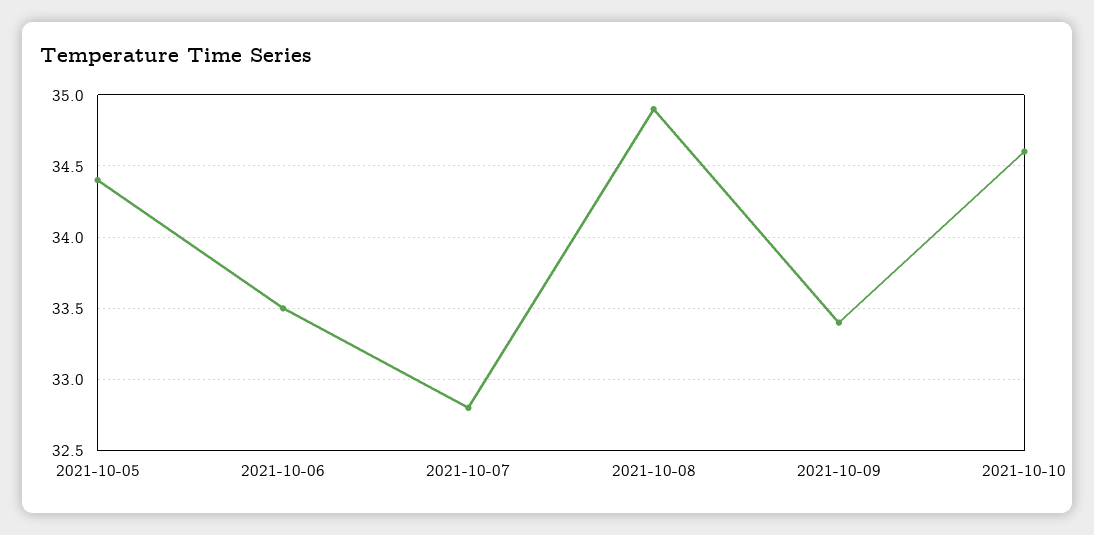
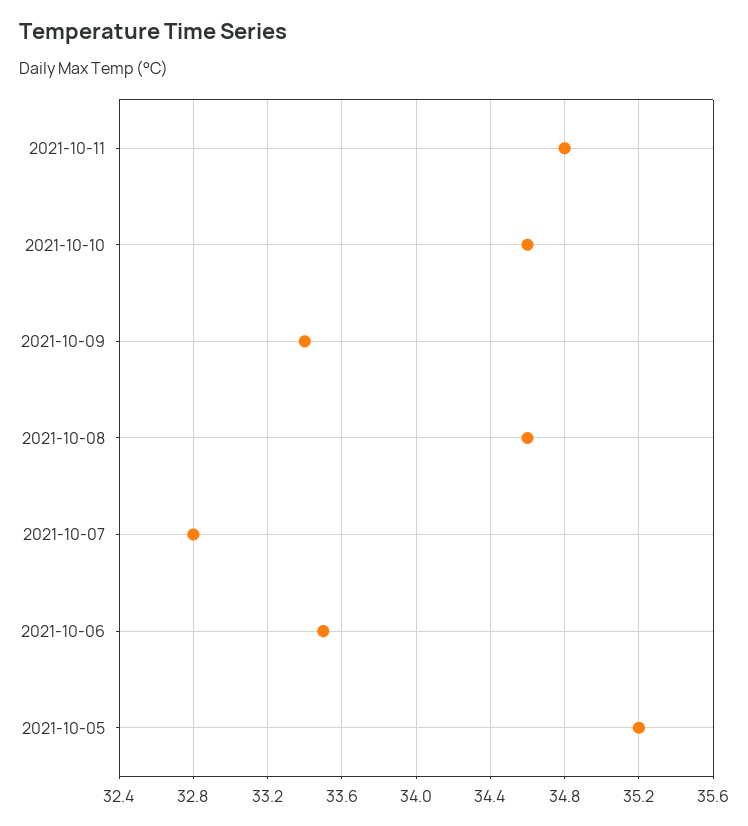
2021-10-05: 34.4 -> 35.2
2021-10-08: 34.9 -> 34.6
2021-10-11: none -> 34.8

